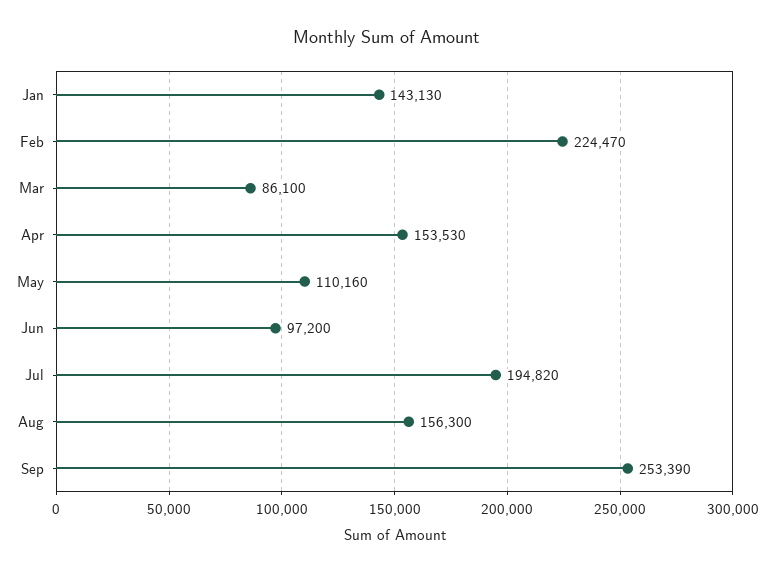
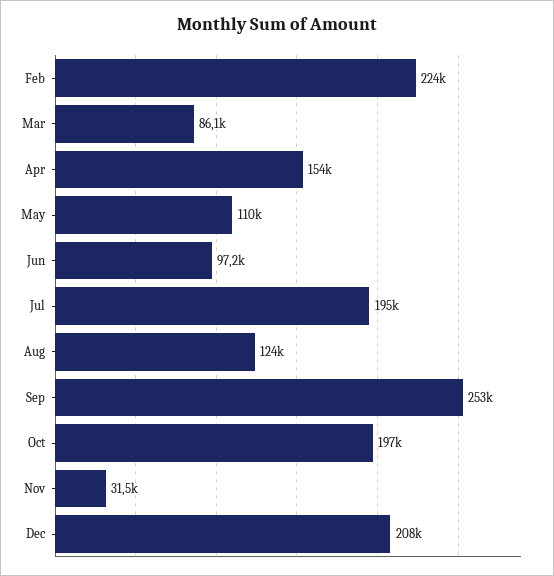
Jan: 143130 -> none
Aug: 156300 -> 124000
Oct: none -> 197000
Nov: none -> 31500
Dec: none -> 208000

